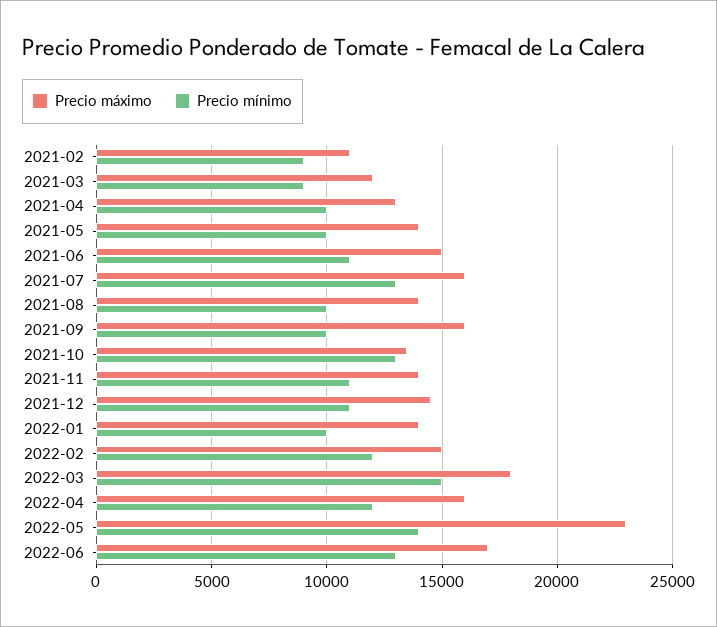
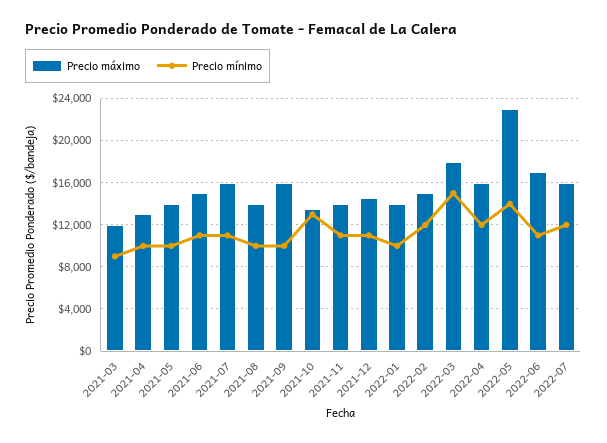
Precio máximo, 2021-02: 11000 -> none
Precio mínimo, 2021-02: 9000 -> none
Precio mínimo, 2021-07: 13000 -> 11000
Precio mínimo, 2022-06: 13000 -> 11000
Precio máximo, 2022-07: none -> 16000
Precio mínimo, 2022-07: none -> 12000

